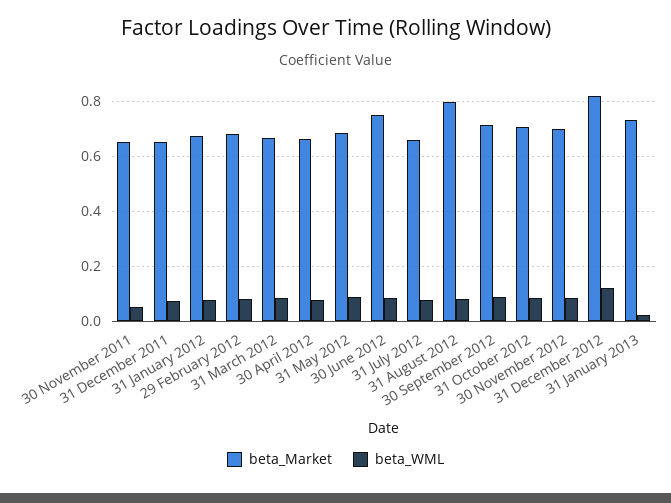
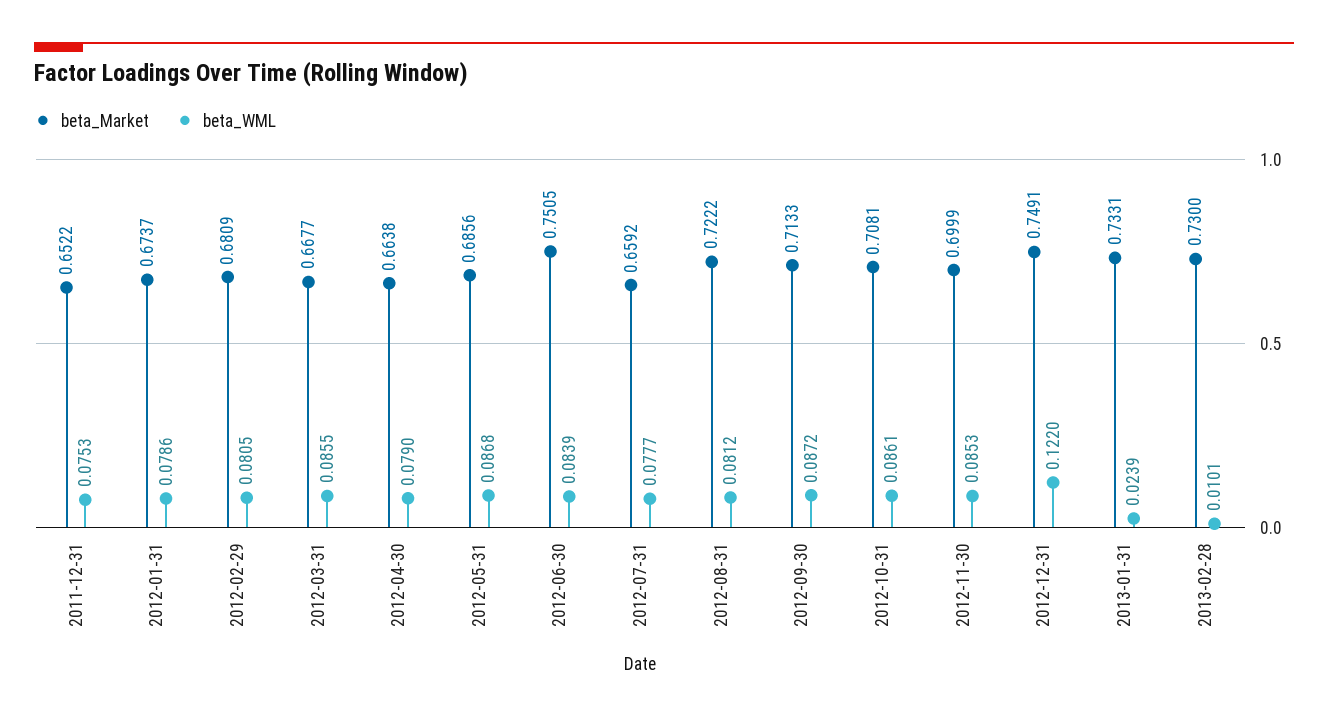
beta_Market, 30 November 2011: 0.65 -> none
beta_WML, 30 November 2011: 0.05 -> none
beta_Market, 31 August 2012: 0.8 -> 0.7222
beta_Market, 31 December 2012: 0.825 -> 0.7491
beta_Market, 2013-02-28: none -> 0.73
beta_WML, 2013-02-28: none -> 0.0101

